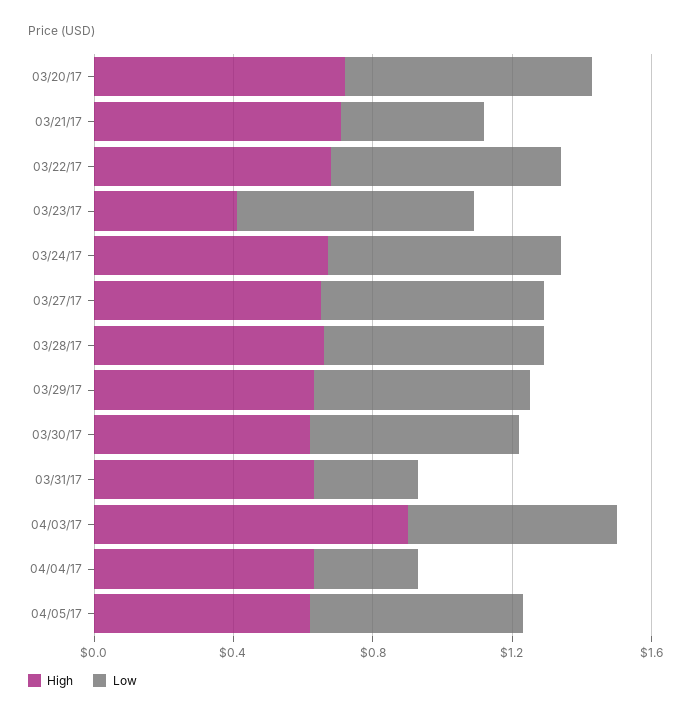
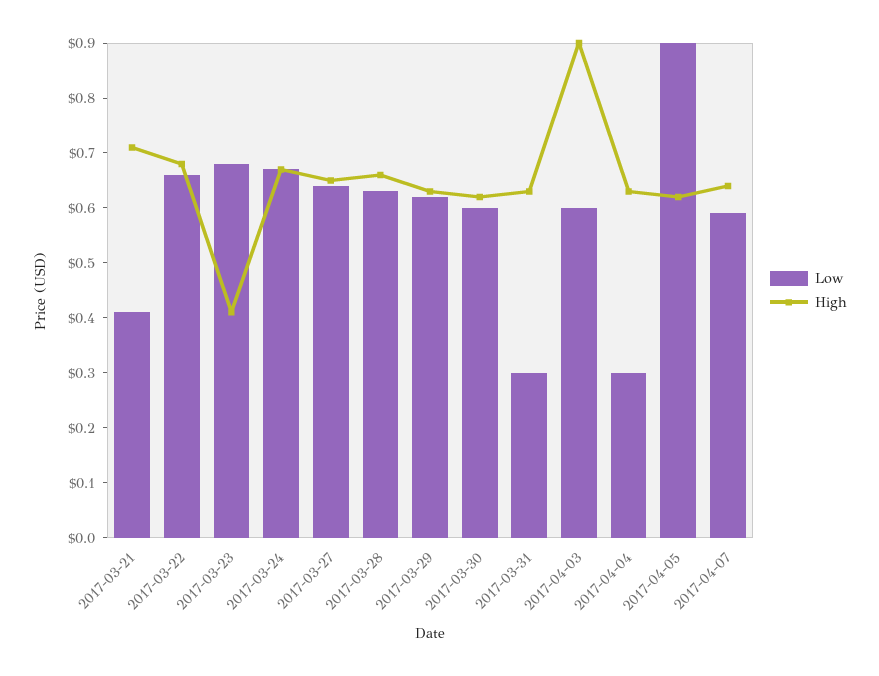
High, 03/20/17: 0.7 -> none
Low, 03/20/17: 0.7 -> none
Low, 04/05/17: 0.6 -> 0.9
Low, 2017-04-07: none -> 0.6
High, 2017-04-07: none -> 0.65

